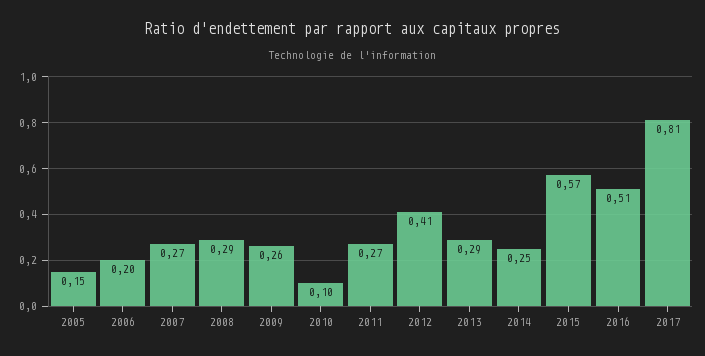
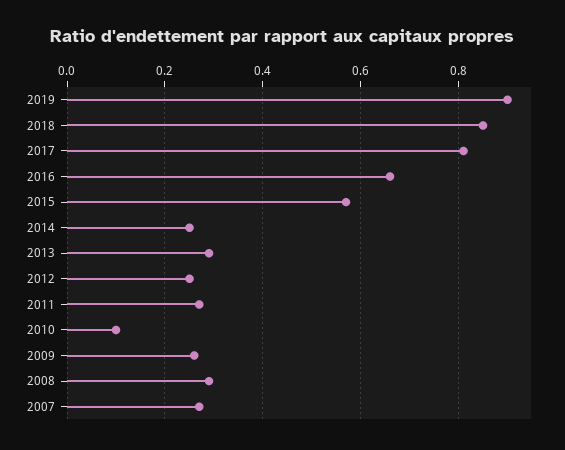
2005: 0.15 -> none
2006: 0.2 -> none
2012: 0.41 -> 0.25
2016: 0.51 -> 0.65
2019: none -> 0.9
2018: none -> 0.85

